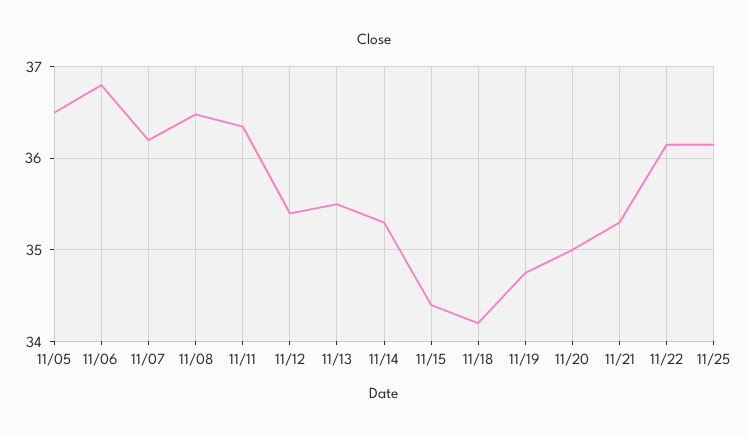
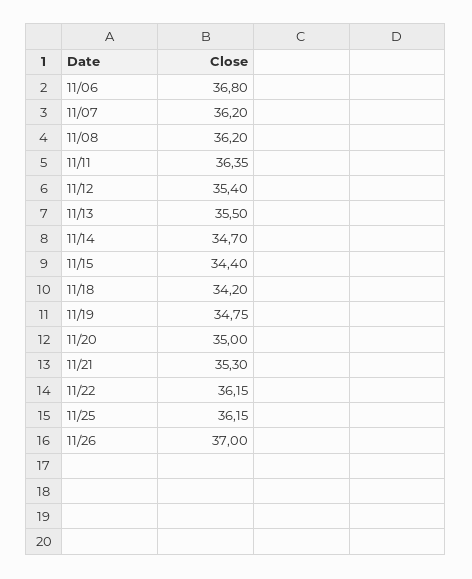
11/05: 36.5 -> none
11/08: 36.5 -> 36.2
11/14: 35.3 -> 34.7
11/26: none -> 37

